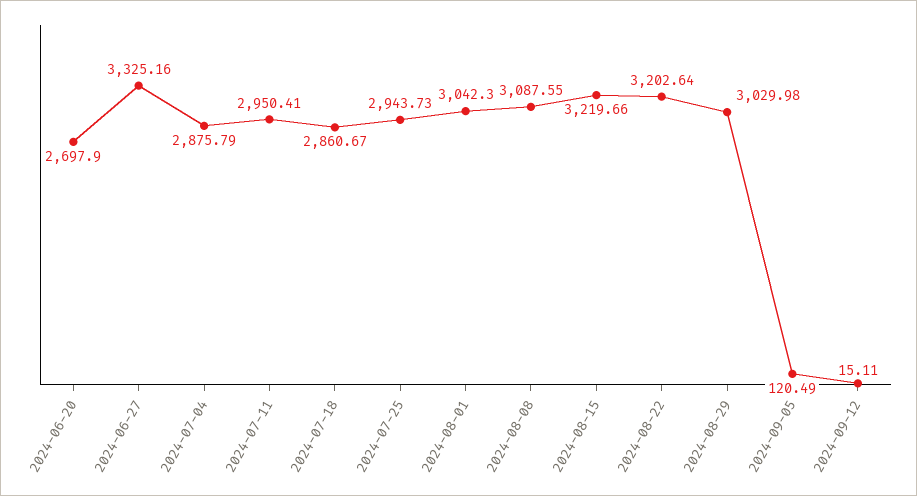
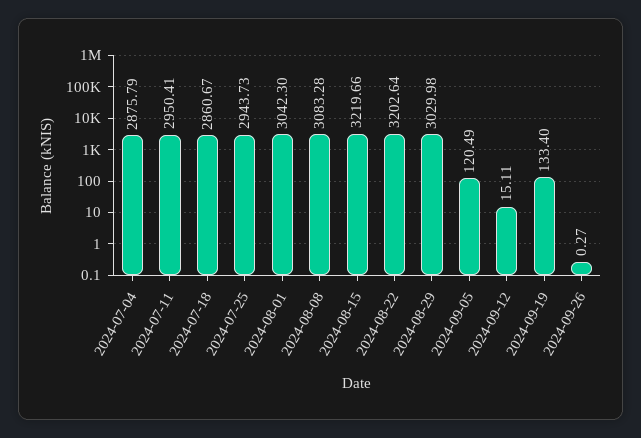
2024-06-20: 2697.9 -> none
2024-06-27: 3325.16 -> none
2024-08-08: 3087.55 -> 3083.28
2024-09-19: none -> 133.4
2024-09-26: none -> 0.27

